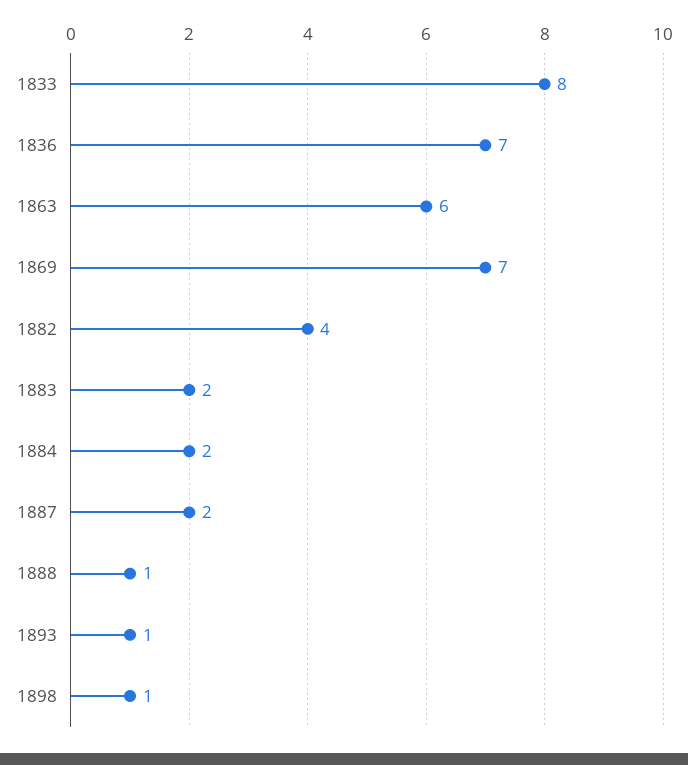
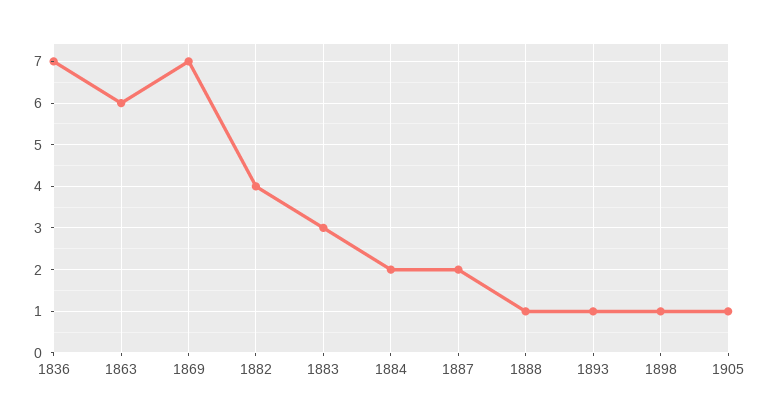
1833: 8 -> none
1883: 2 -> 3
1905: none -> 1

